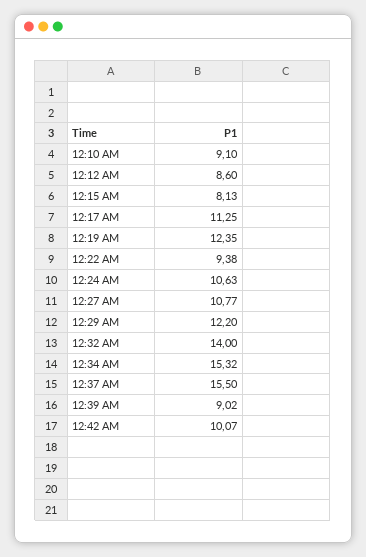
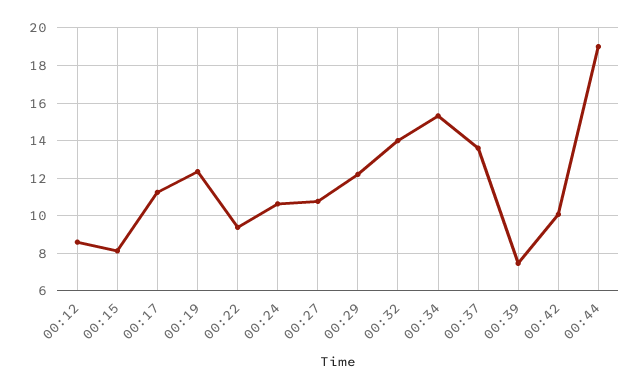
12:10 AM: 9.1 -> none
12:37 AM: 15.5 -> 13.5
12:39 AM: 9.02 -> 7.5
00:44: none -> 19

